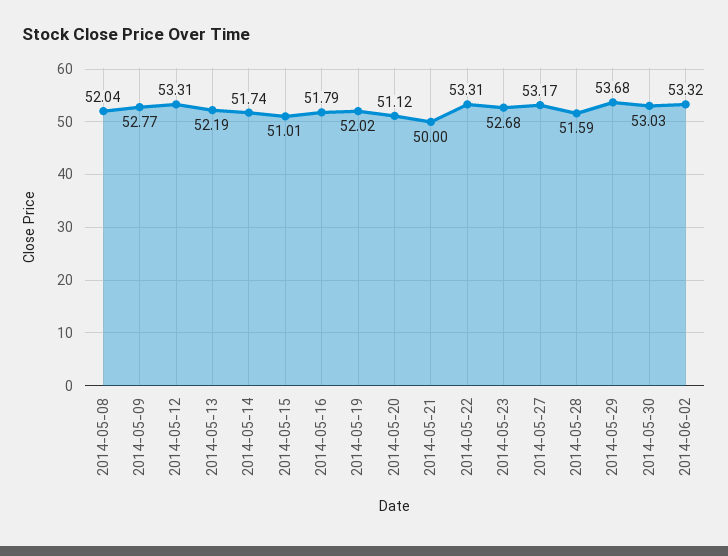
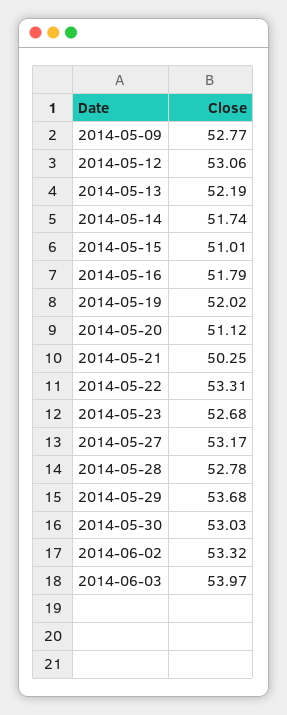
2014-05-08: 52.04 -> none
2014-05-12: 53.31 -> 53.06
2014-05-21: 50 -> 50.25
2014-05-28: 51.59 -> 52.78
2014-06-03: none -> 53.97

